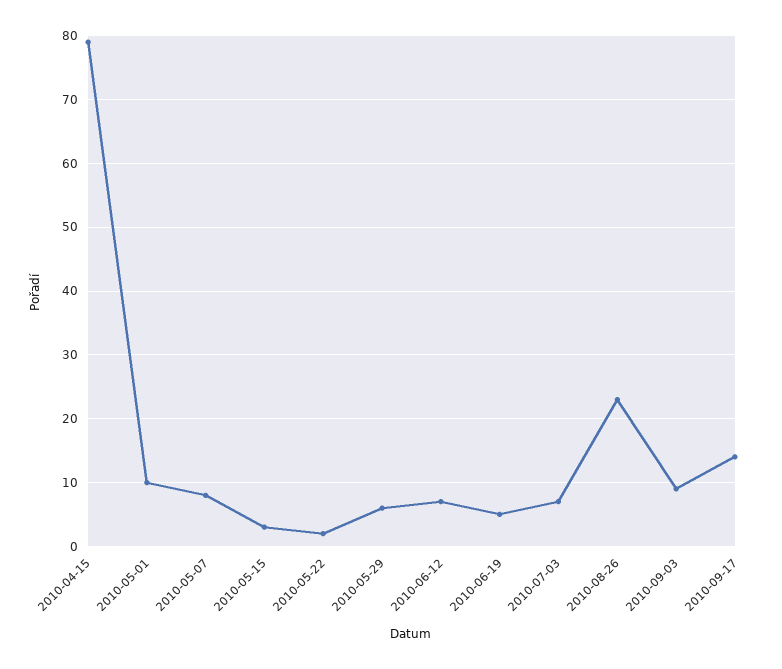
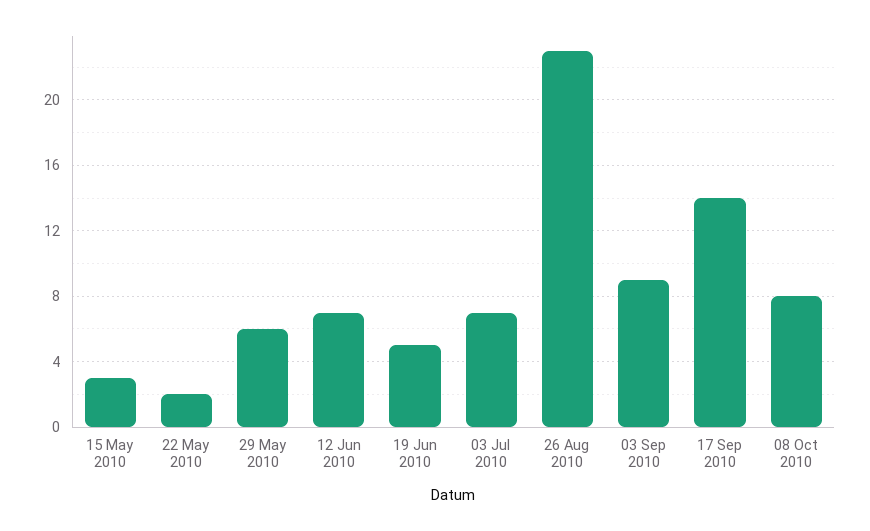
2010-04-15: 79 -> none
2010-05-01: 10 -> none
2010-05-07: 8 -> none
08 Oct 2010: none -> 8

